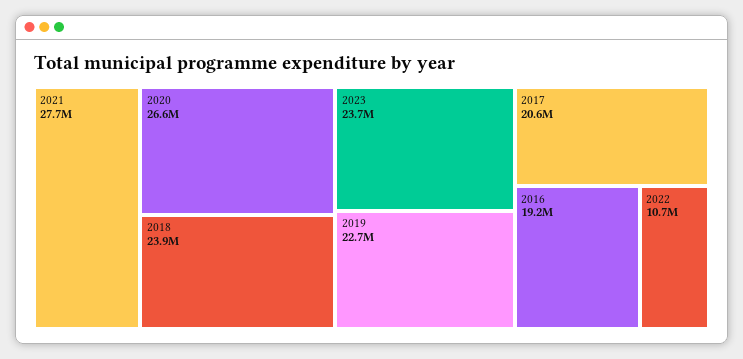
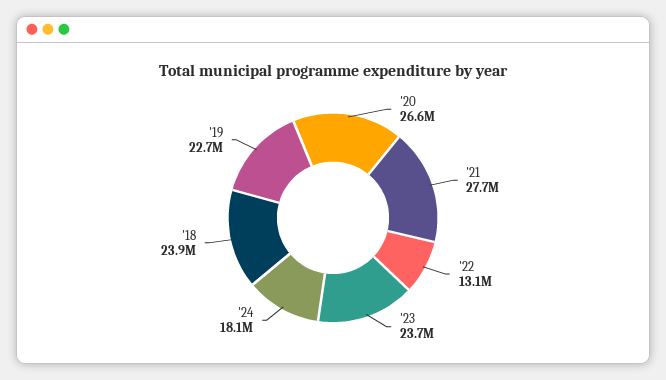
2017: 20600000 -> none
2016: 19200000 -> none
2022: 10700000 -> 13100000
'24: none -> 18100000

